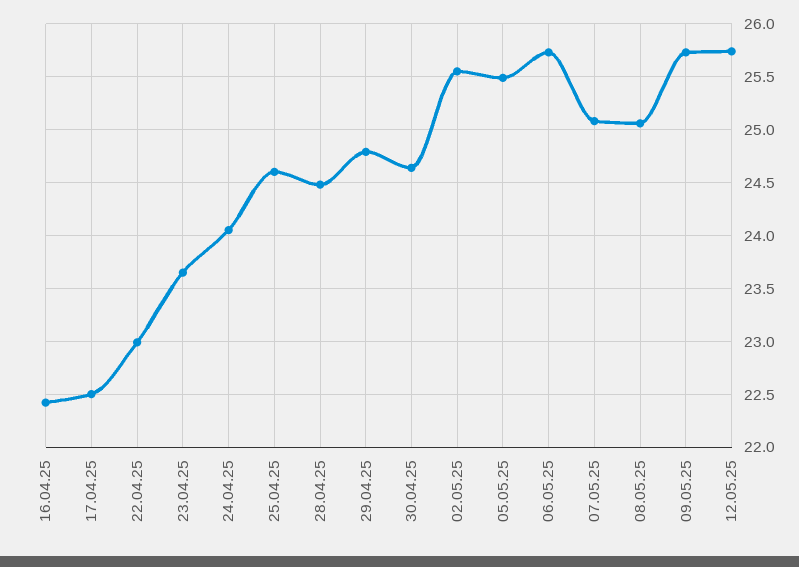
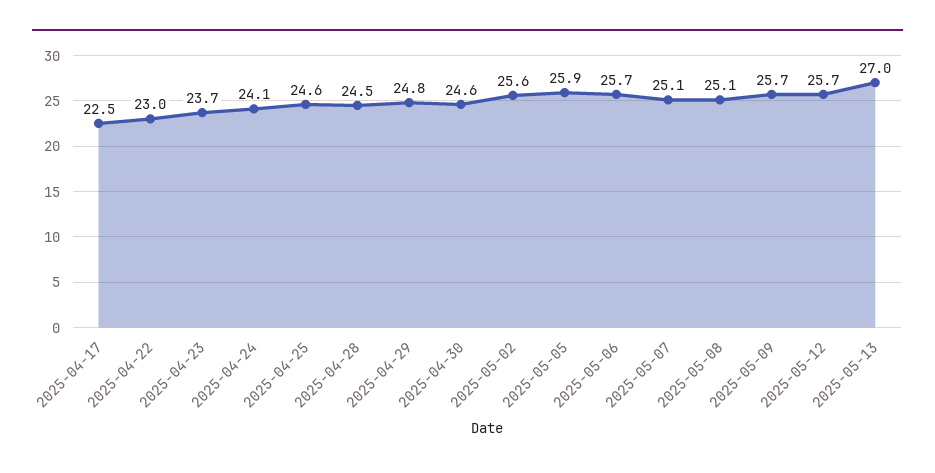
16.04.25: 22.4 -> none
05.05.25: 25.5 -> 25.9
2025-05-13: none -> 27

